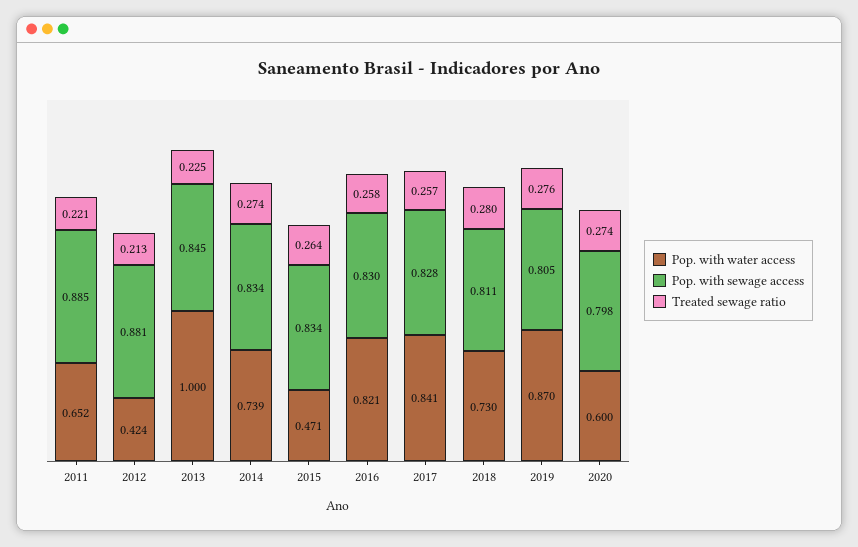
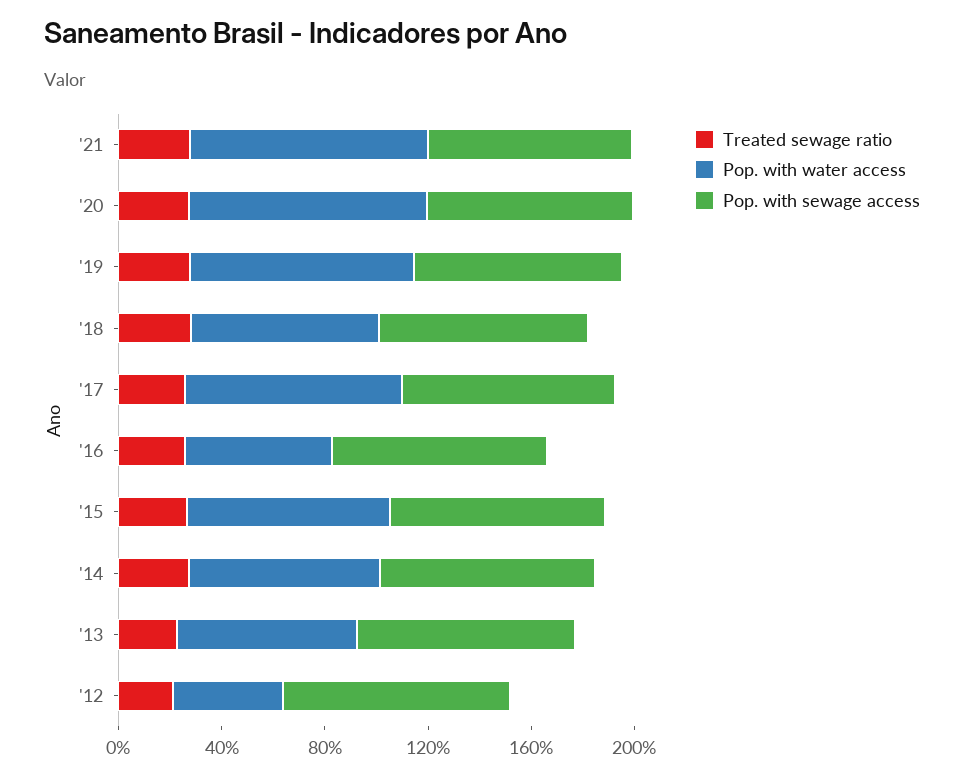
Pop. with water access, 2011: 0.652 -> none
Pop. with sewage access, 2011: 0.885 -> none
Treated sewage ratio, 2011: 0.221 -> none
Pop. with water access, 2013: 1 -> 0.7
Pop. with water access, 2015: 0.471 -> 0.8
Pop. with water access, 2016: 0.821 -> 0.6
Pop. with water access, 2020: 0.6 -> 0.9
Treated sewage ratio, '21: none -> 0.3
Pop. with water access, '21: none -> 0.9
Pop. with sewage access, '21: none -> 0.8

